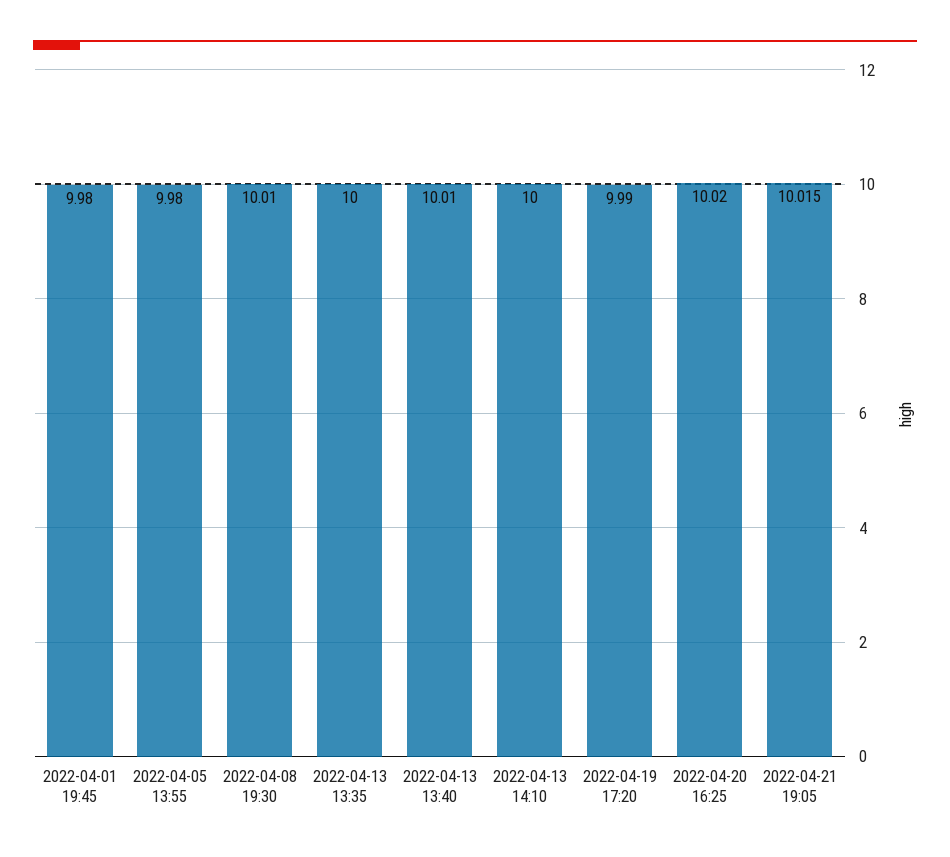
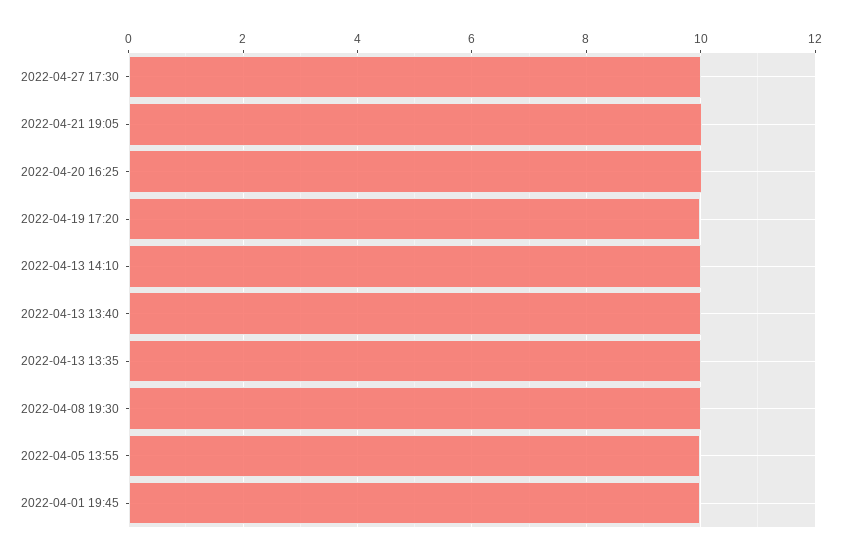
2022-04-27 17:30: none -> 10

